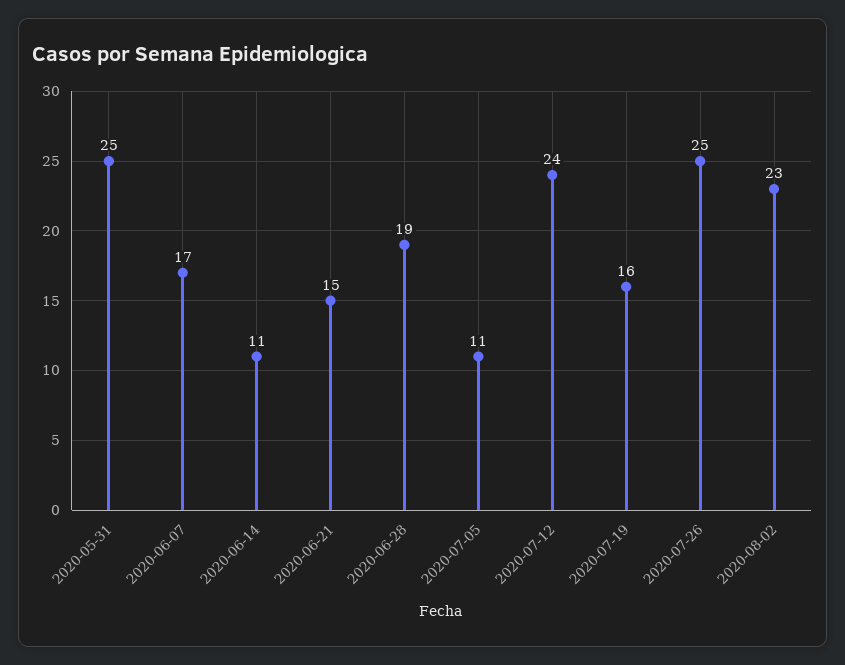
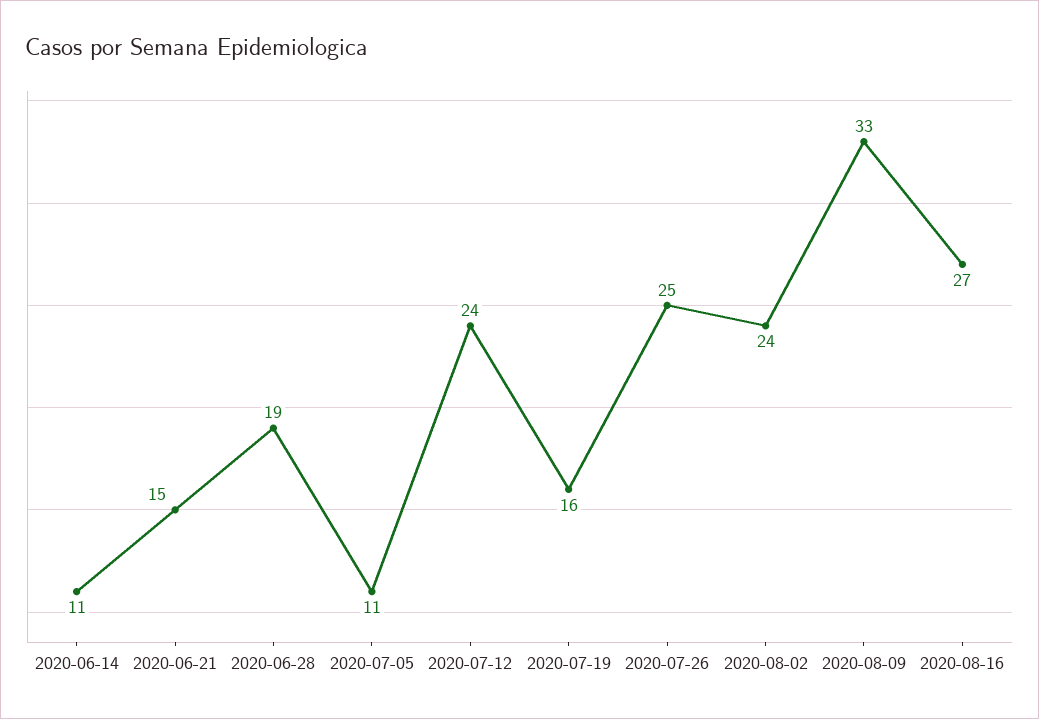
2020-05-31: 25 -> none
2020-06-07: 17 -> none
2020-08-02: 23 -> 24
2020-08-09: none -> 33
2020-08-16: none -> 27

